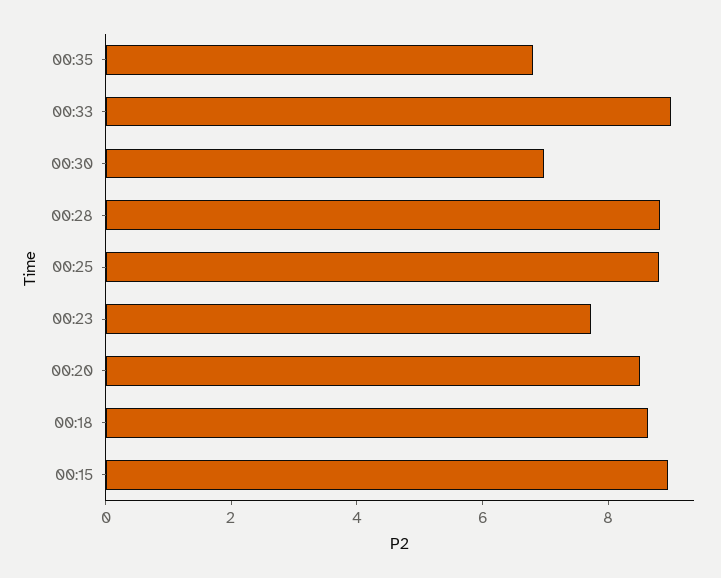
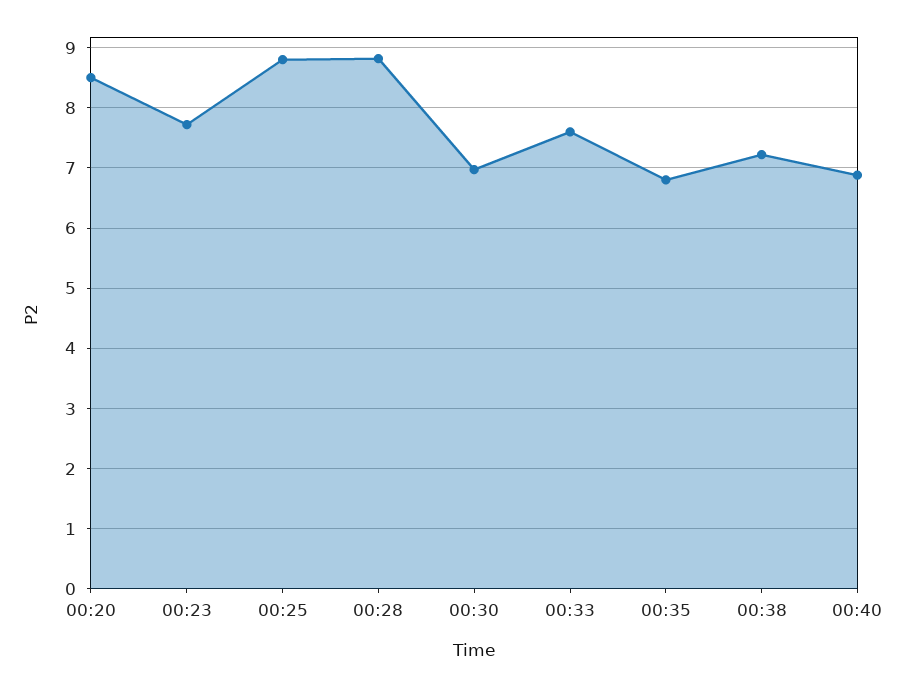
00:33: 9 -> 7.6
00:18: 8.5 -> none
00:15: 9 -> none
00:38: none -> 7.2
00:40: none -> 6.9

